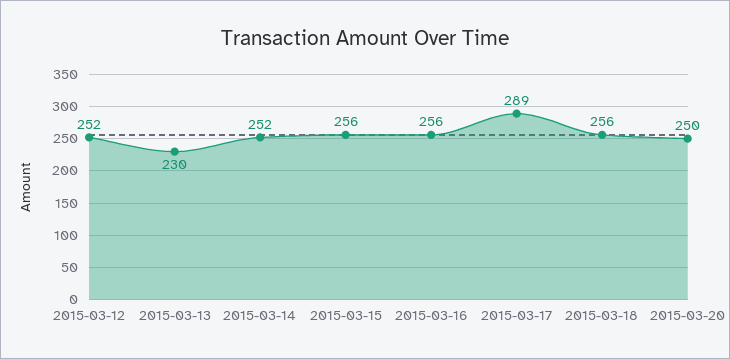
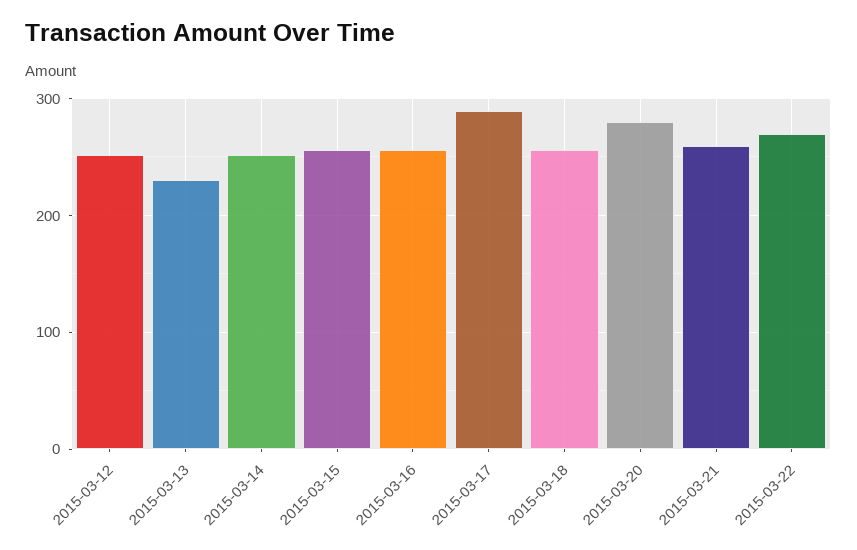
2015-03-20: 250 -> 280
2015-03-21: none -> 260
2015-03-22: none -> 270

